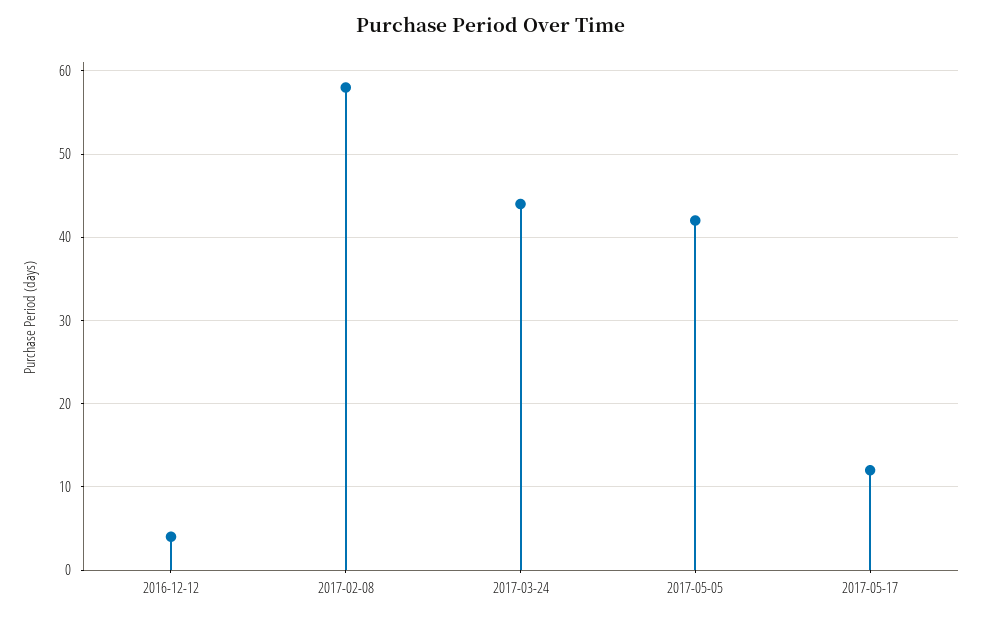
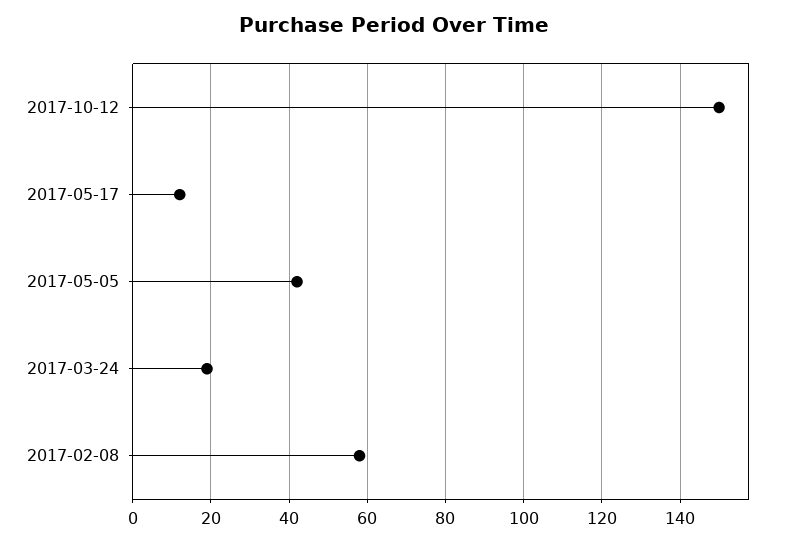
2016-12-12: 4 -> none
2017-03-24: 44 -> 20
2017-10-12: none -> 150

